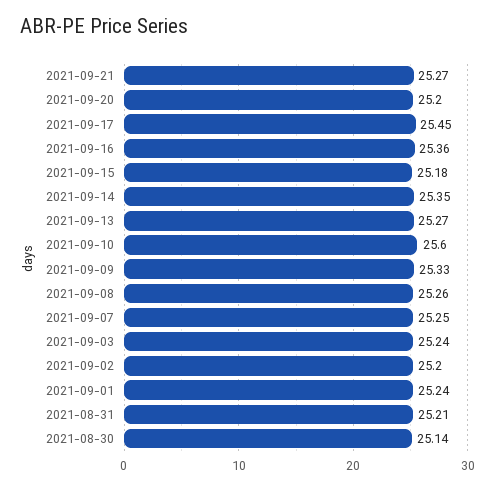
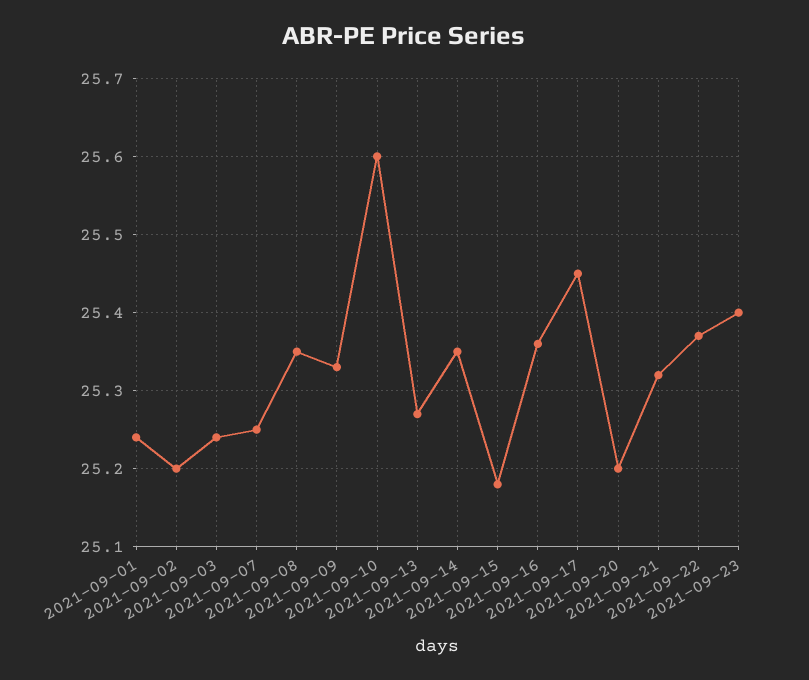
2021-09-21: 25.27 -> 25.32
2021-09-08: 25.26 -> 25.35
2021-08-31: 25.21 -> none
2021-08-30: 25.14 -> none
2021-09-22: none -> 25.37
2021-09-23: none -> 25.4

